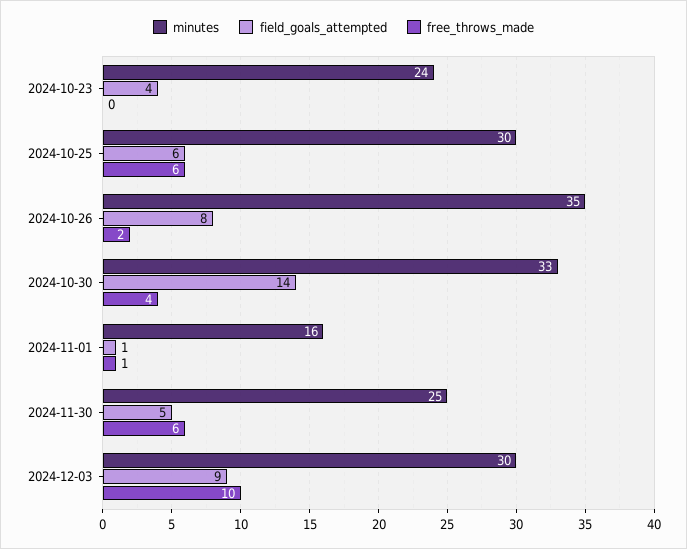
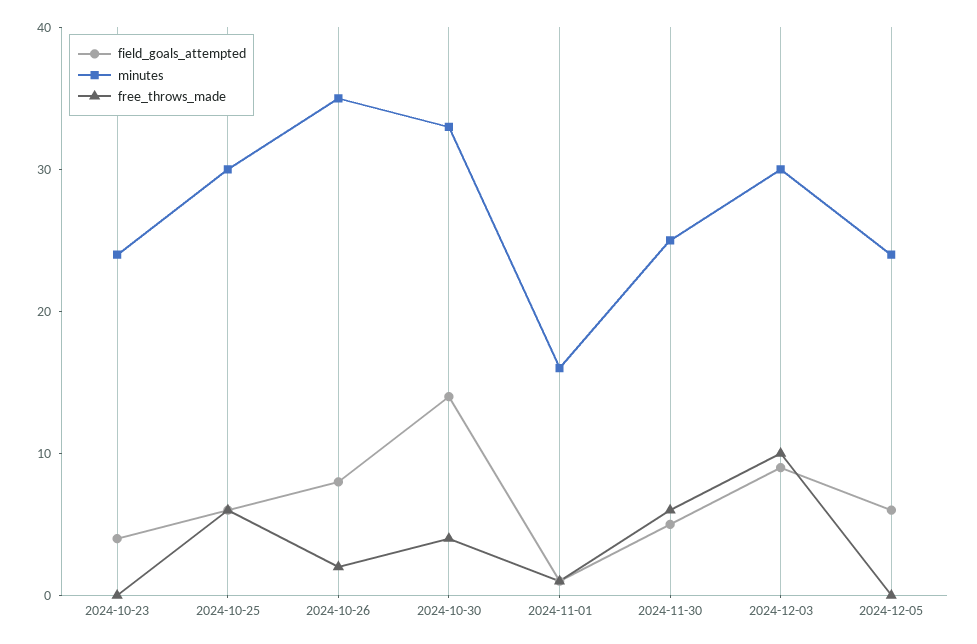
field_goals_attempted, 2024-12-05: none -> 6
minutes, 2024-12-05: none -> 24
free_throws_made, 2024-12-05: none -> 0

